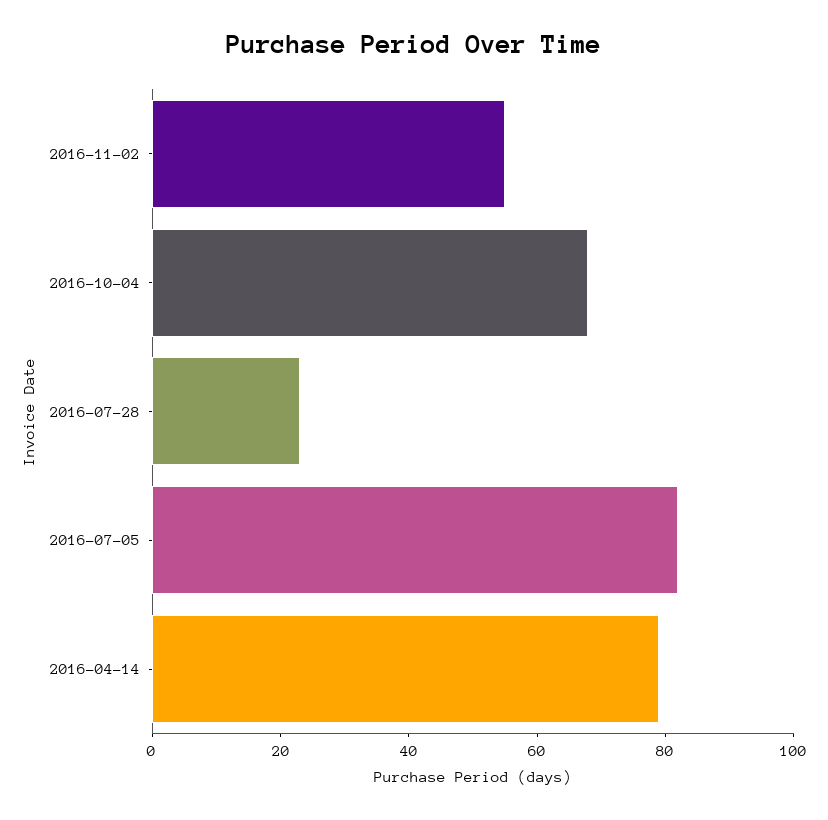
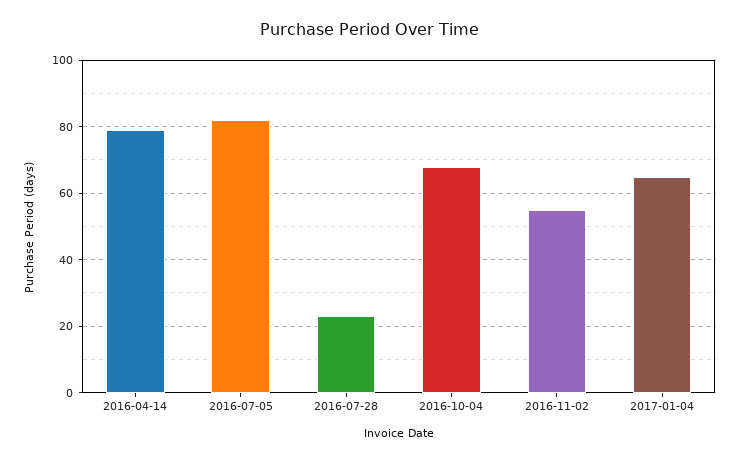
2017-01-04: none -> 65

